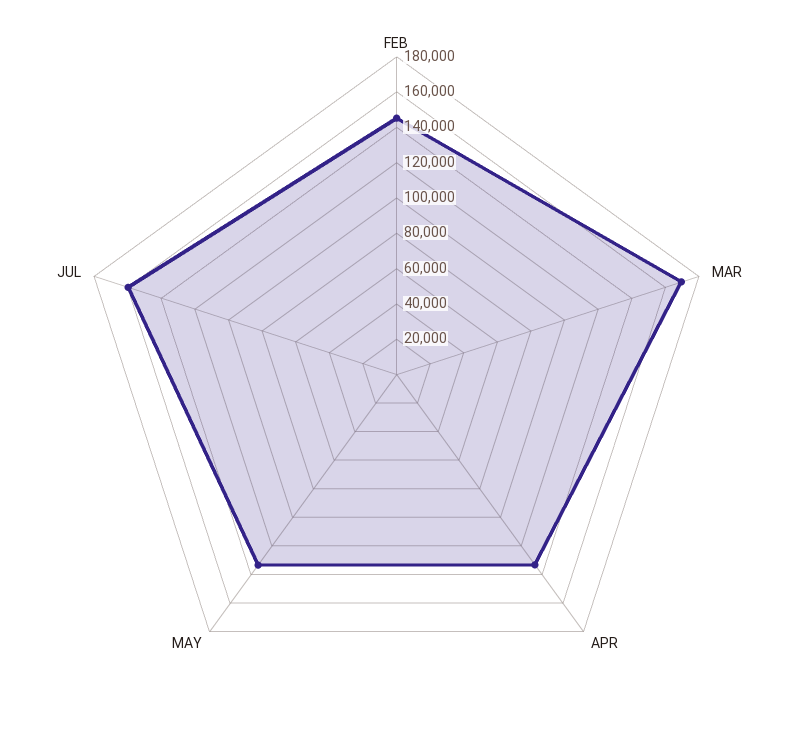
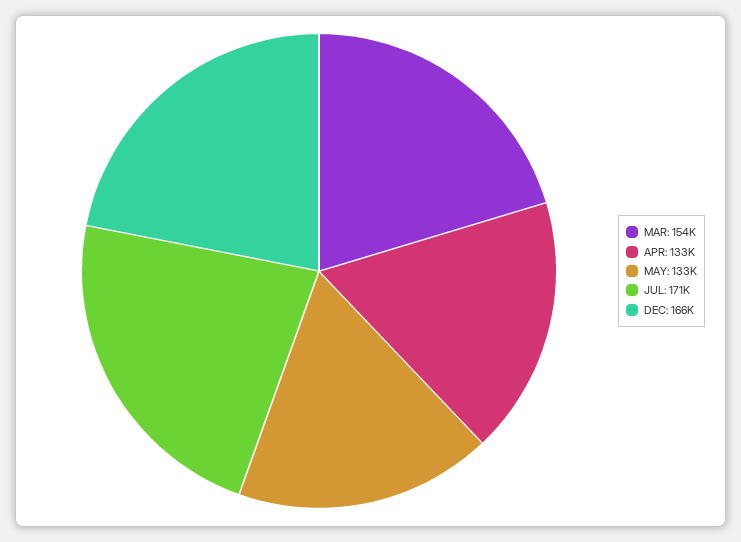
FEB: 145000 -> none
MAR: 170000 -> 154000
JUL: 160000 -> 171000
DEC: none -> 166000

